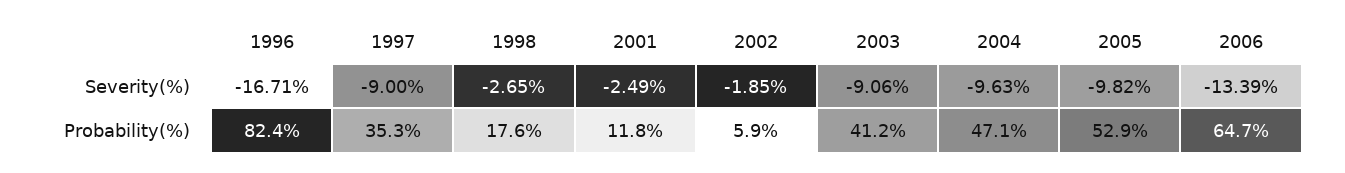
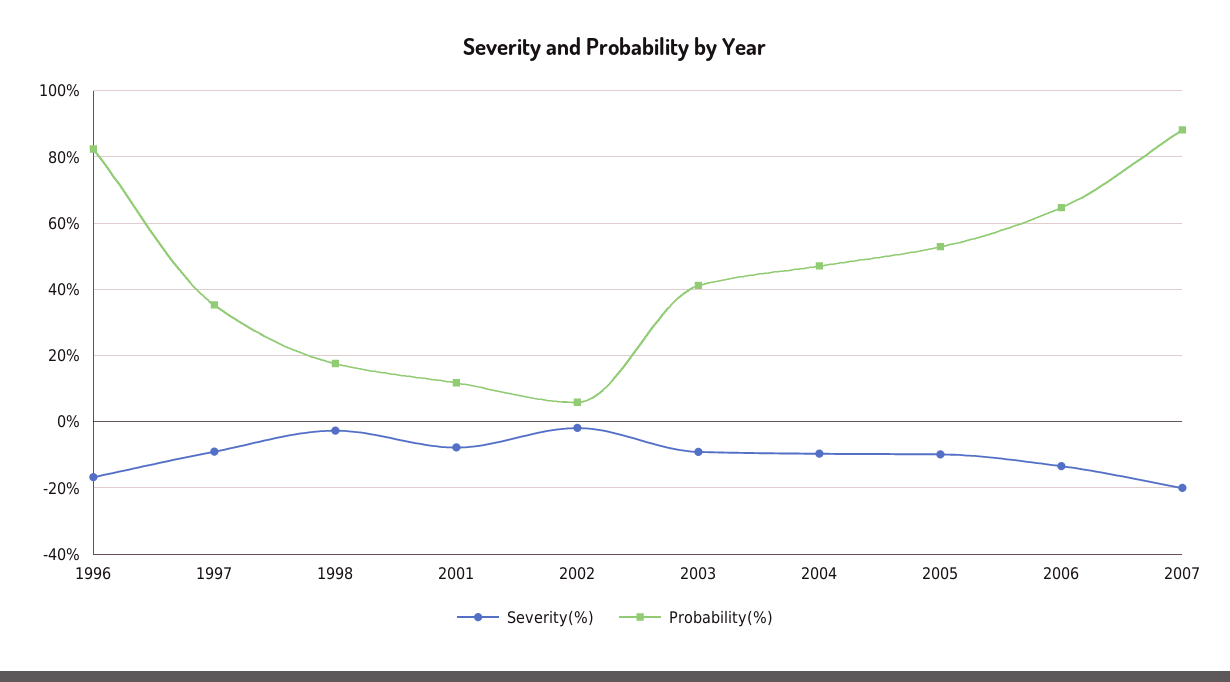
Severity(%), 2001: -2.49 -> -8
Severity(%), 2007: none -> -20
Probability(%), 2007: none -> 88

